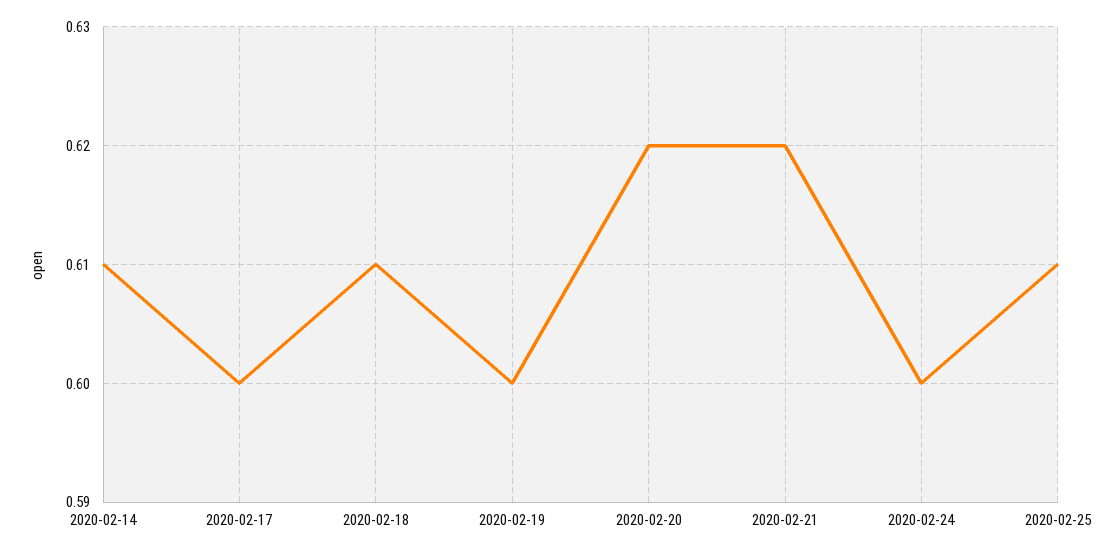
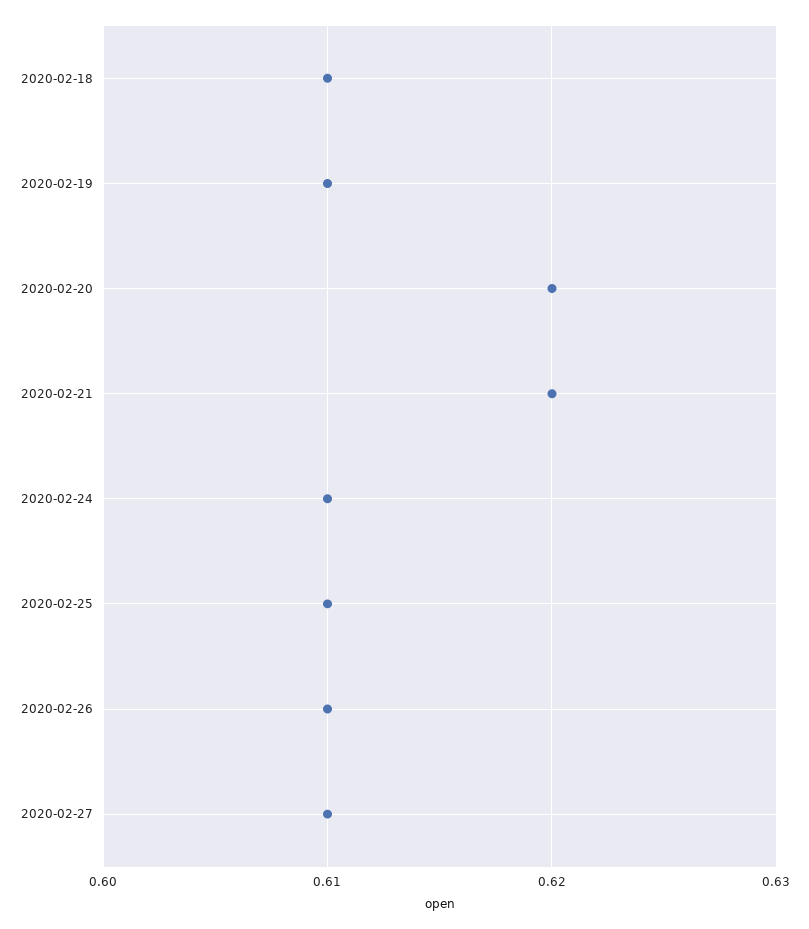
2020-02-14: 0.61 -> none
2020-02-17: 0.6 -> none
2020-02-19: 0.6 -> 0.61
2020-02-24: 0.6 -> 0.61
2020-02-26: none -> 0.61
2020-02-27: none -> 0.61

